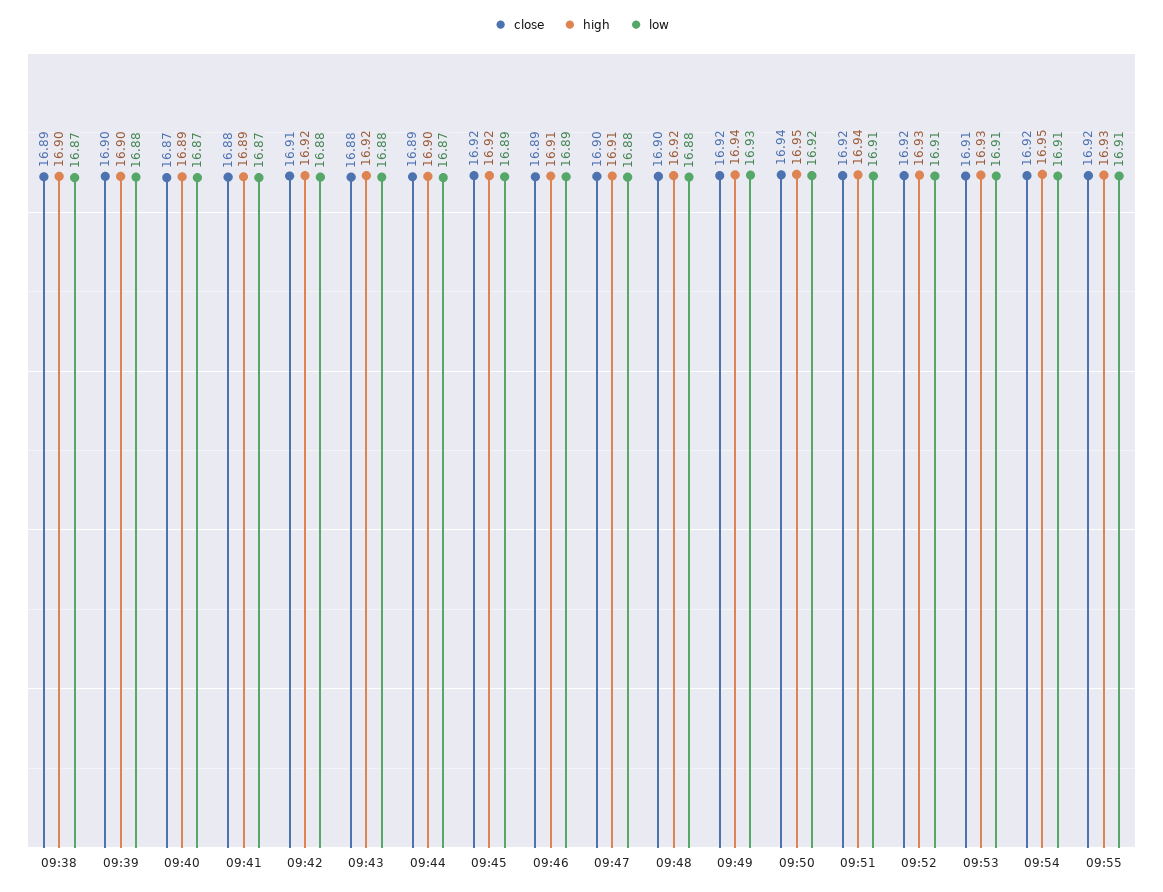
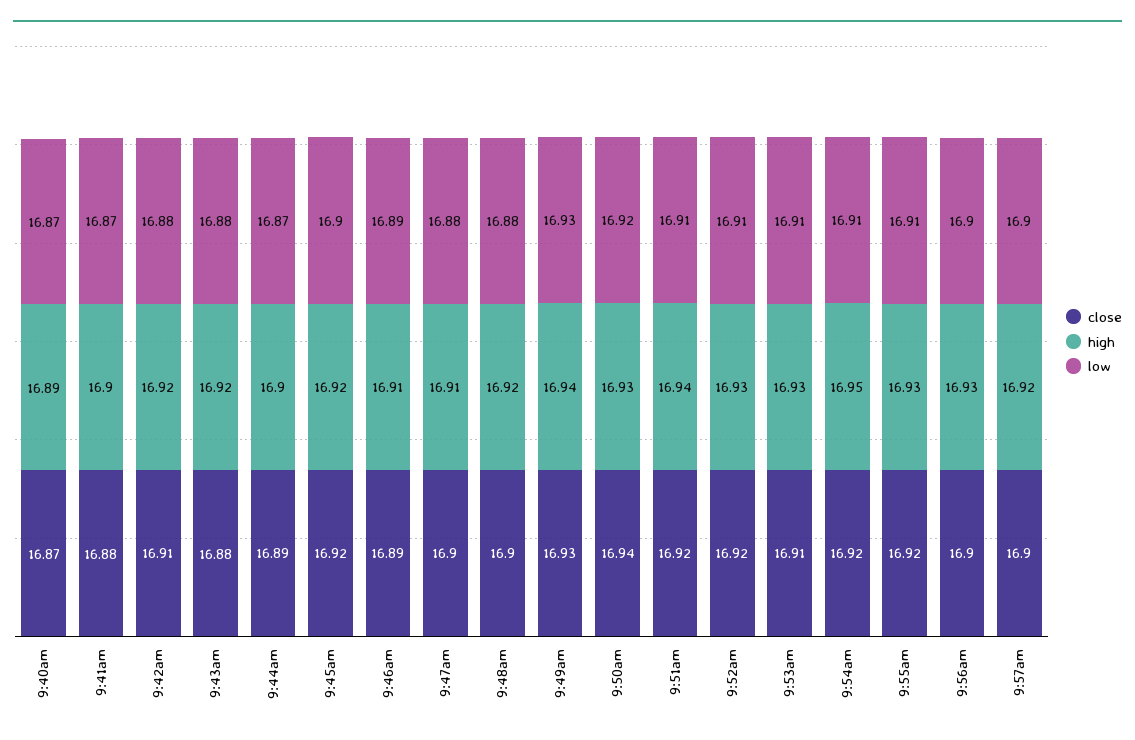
close, 09:38: 16.89 -> none
high, 09:38: 16.9 -> none
low, 09:38: 16.87 -> none
close, 09:39: 16.9 -> none
high, 09:39: 16.9 -> none
low, 09:39: 16.88 -> none
high, 09:41: 16.89 -> 16.9
low, 09:45: 16.89 -> 16.9
close, 09:49: 16.92 -> 16.93
high, 09:50: 16.95 -> 16.93
close, 9:56am: none -> 16.9
high, 9:56am: none -> 16.93
low, 9:56am: none -> 16.9
close, 9:57am: none -> 16.9
high, 9:57am: none -> 16.92
low, 9:57am: none -> 16.9

